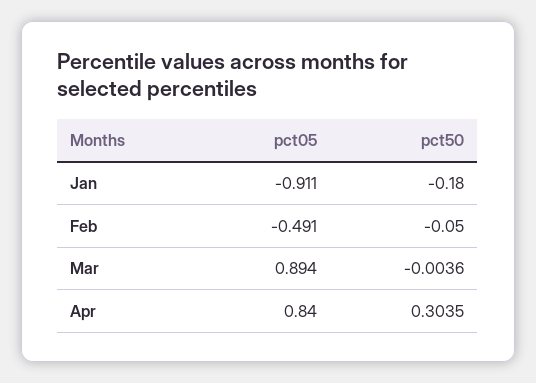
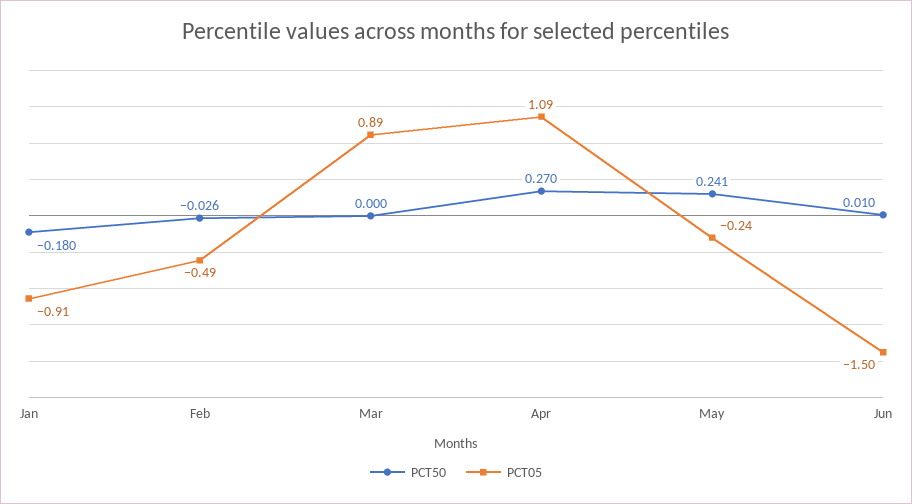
pct50, Feb: -0.05 -> -0.026
pct50, Mar: -0.0036 -> 0
pct05, Apr: 0.84 -> 1.09
pct50, Apr: 0.3035 -> 0.27
pct50, May: none -> 0.241
pct05, May: none -> -0.24
pct50, Jun: none -> 0.01
pct05, Jun: none -> -1.5

